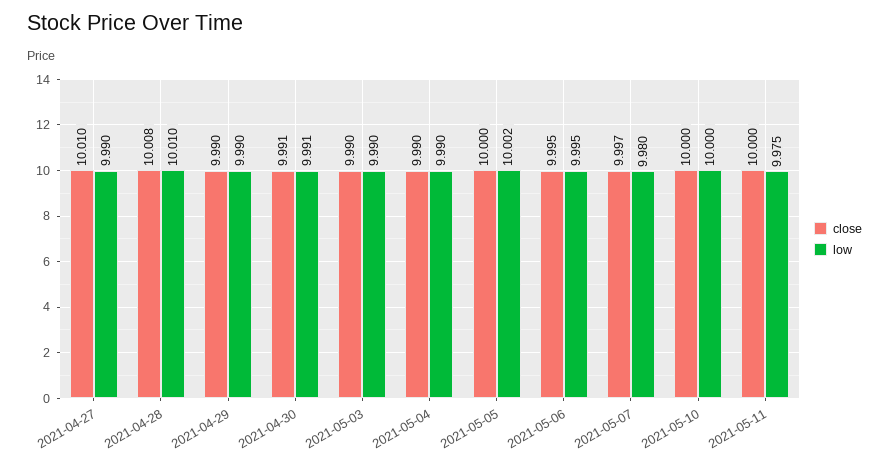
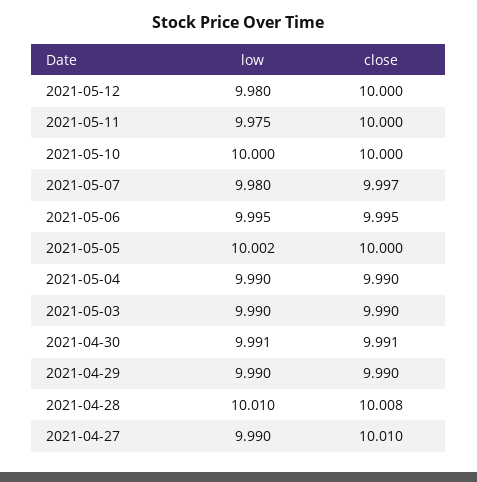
low, 2021-05-12: none -> 9.98
close, 2021-05-12: none -> 10

